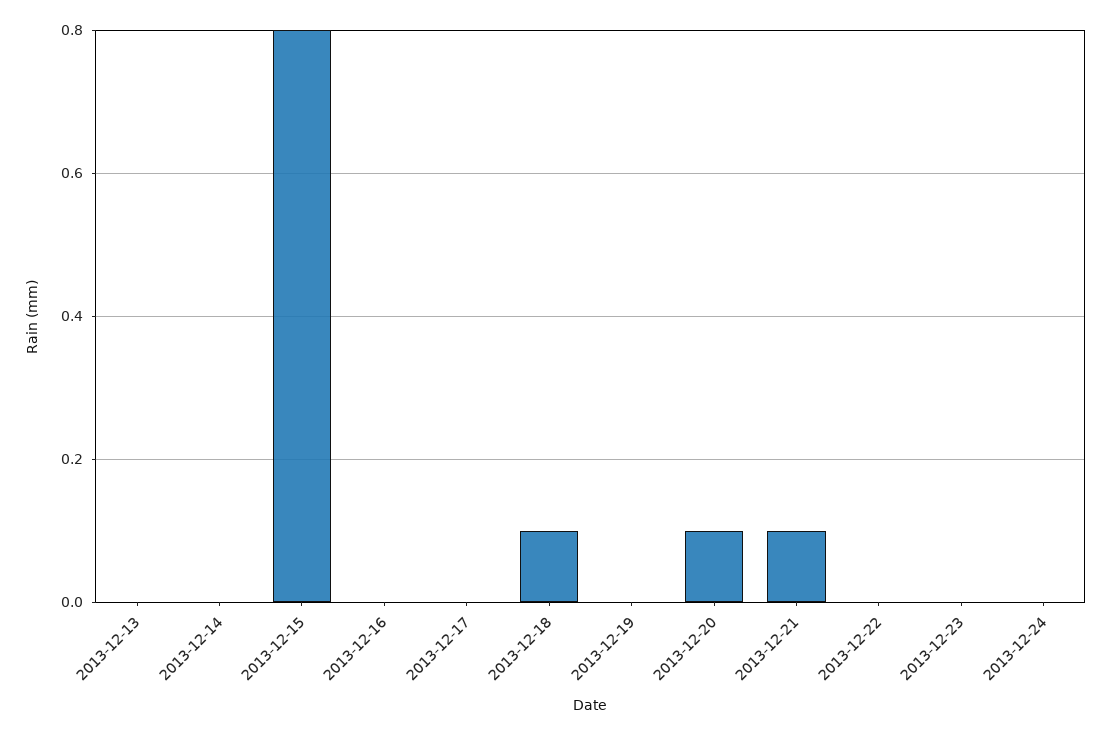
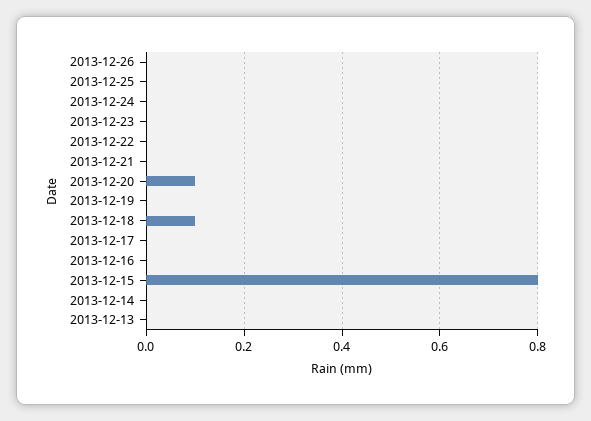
2013-12-21: 0.1 -> 0
2013-12-26: none -> 0
2013-12-25: none -> 0

